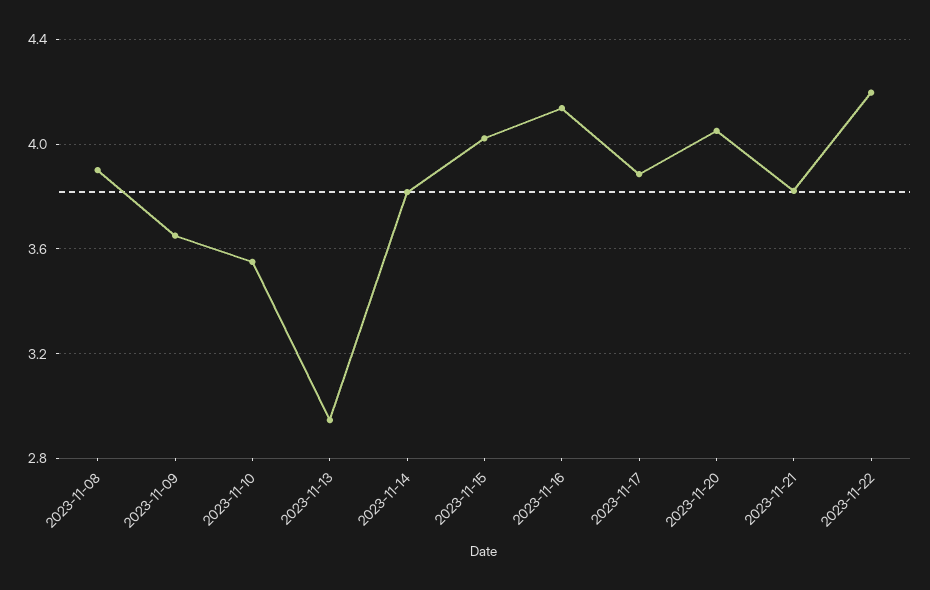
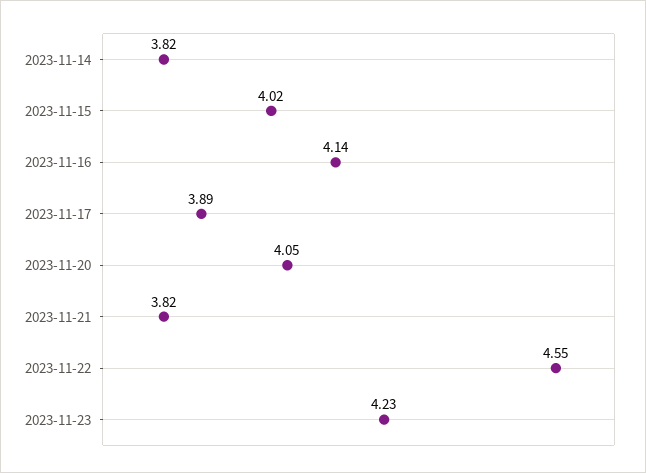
2023-11-08: 3.9 -> none
2023-11-09: 3.65 -> none
2023-11-10: 3.55 -> none
2023-11-13: 2.95 -> none
2023-11-22: 4.2 -> 4.55
2023-11-23: none -> 4.23

